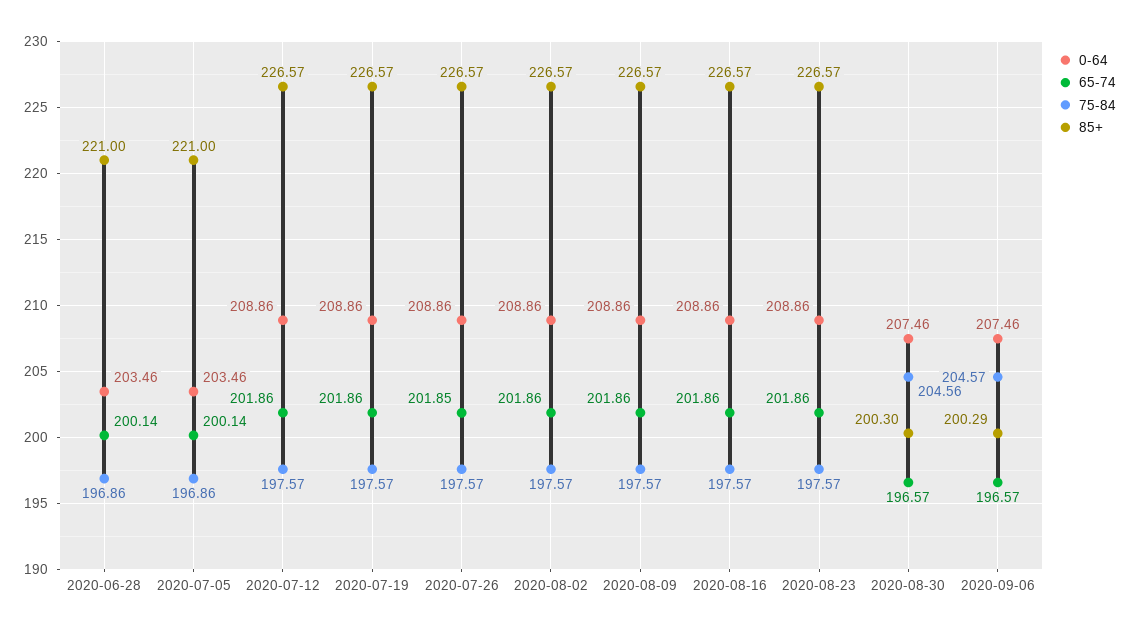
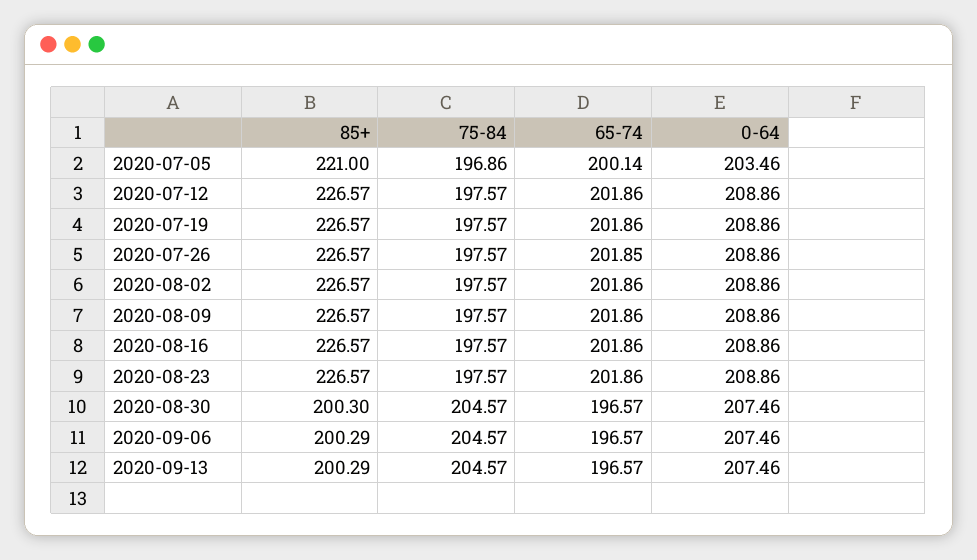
0-64, 2020-06-28: 203.46 -> none
65-74, 2020-06-28: 200.14 -> none
75-84, 2020-06-28: 196.86 -> none
85+, 2020-06-28: 221 -> none
75-84, 2020-08-30: 204.56 -> 204.57
85+, 2020-09-13: none -> 200.29
75-84, 2020-09-13: none -> 204.57
65-74, 2020-09-13: none -> 196.57
0-64, 2020-09-13: none -> 207.46

